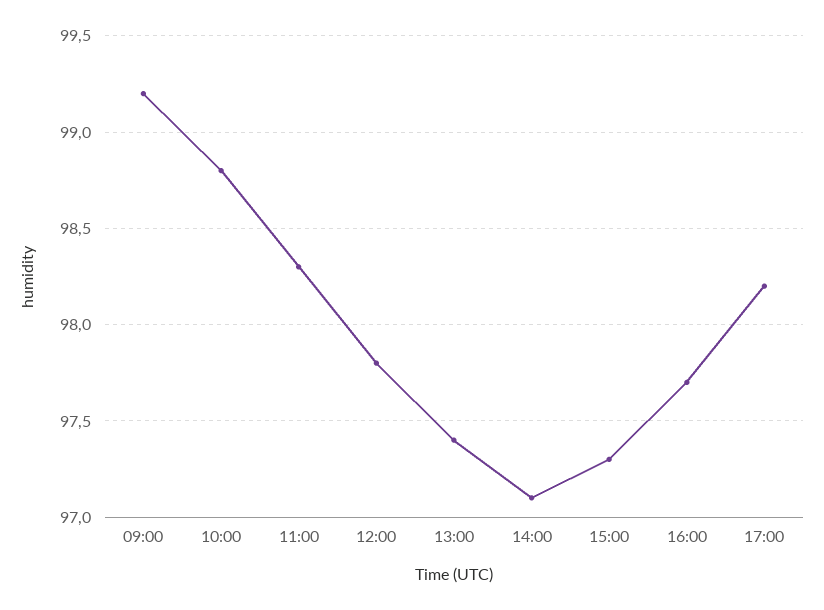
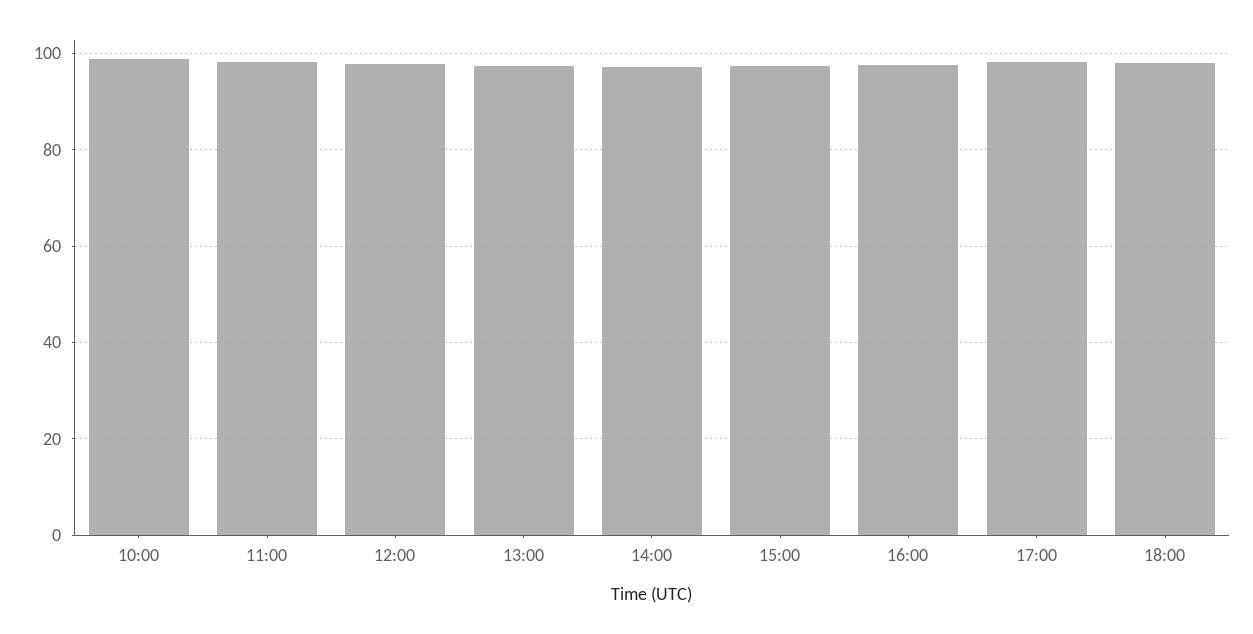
09:00: 99.2 -> none
18:00: none -> 98

